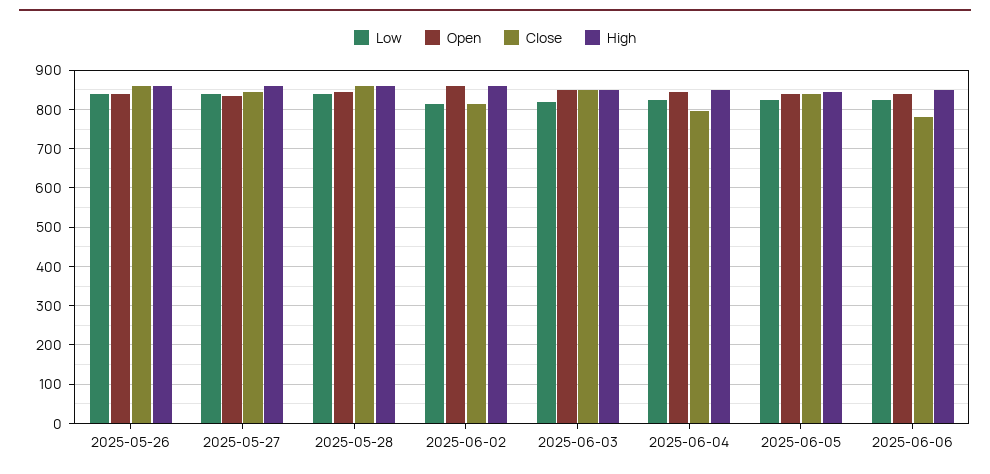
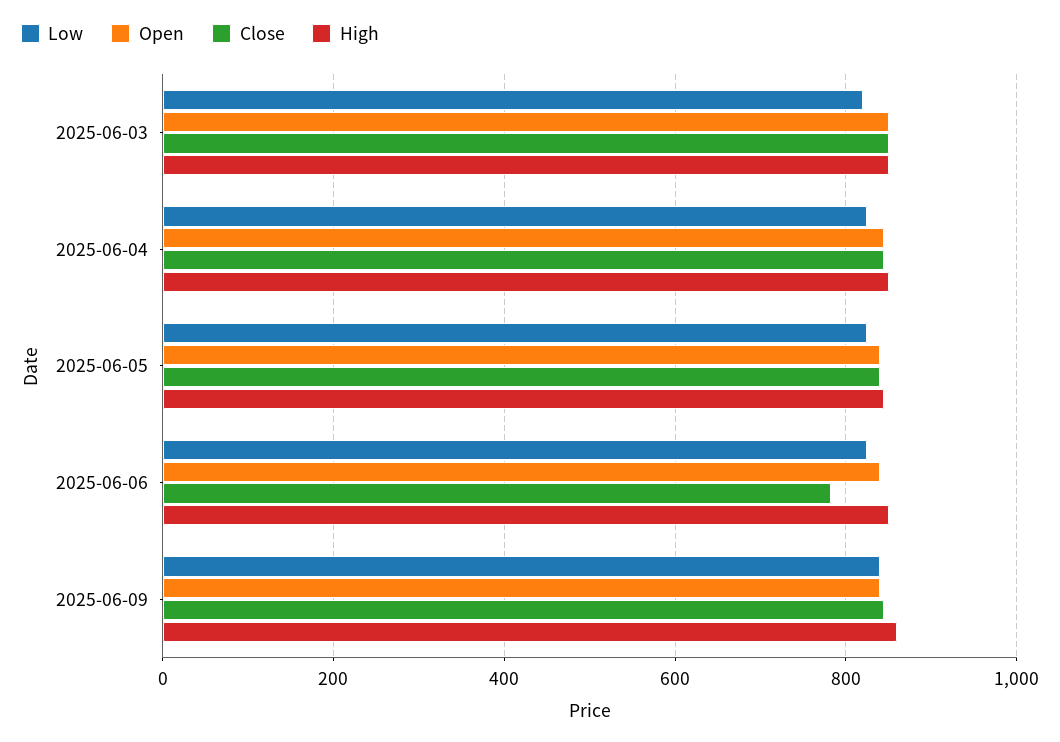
Low, 2025-05-26: 840 -> none
Open, 2025-05-26: 840 -> none
Close, 2025-05-26: 860 -> none
High, 2025-05-26: 860 -> none
Low, 2025-05-27: 840 -> none
Open, 2025-05-27: 840 -> none
Close, 2025-05-27: 840 -> none
High, 2025-05-27: 860 -> none
Low, 2025-05-28: 840 -> none
Open, 2025-05-28: 840 -> none
Close, 2025-05-28: 860 -> none
High, 2025-05-28: 860 -> none
Low, 2025-06-02: 820 -> none
Open, 2025-06-02: 860 -> none
Close, 2025-06-02: 820 -> none
High, 2025-06-02: 860 -> none
Close, 2025-06-04: 800 -> 840
Low, 2025-06-09: none -> 840
Open, 2025-06-09: none -> 840
Close, 2025-06-09: none -> 840
High, 2025-06-09: none -> 860

